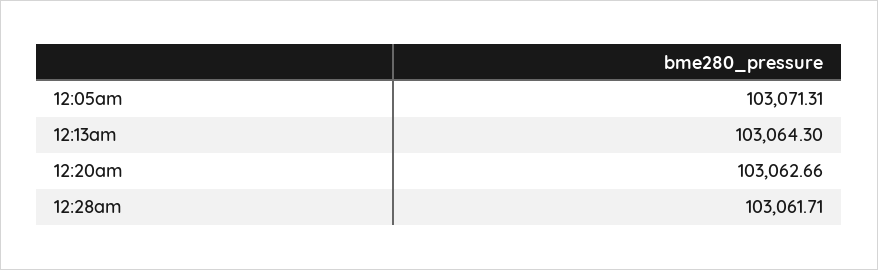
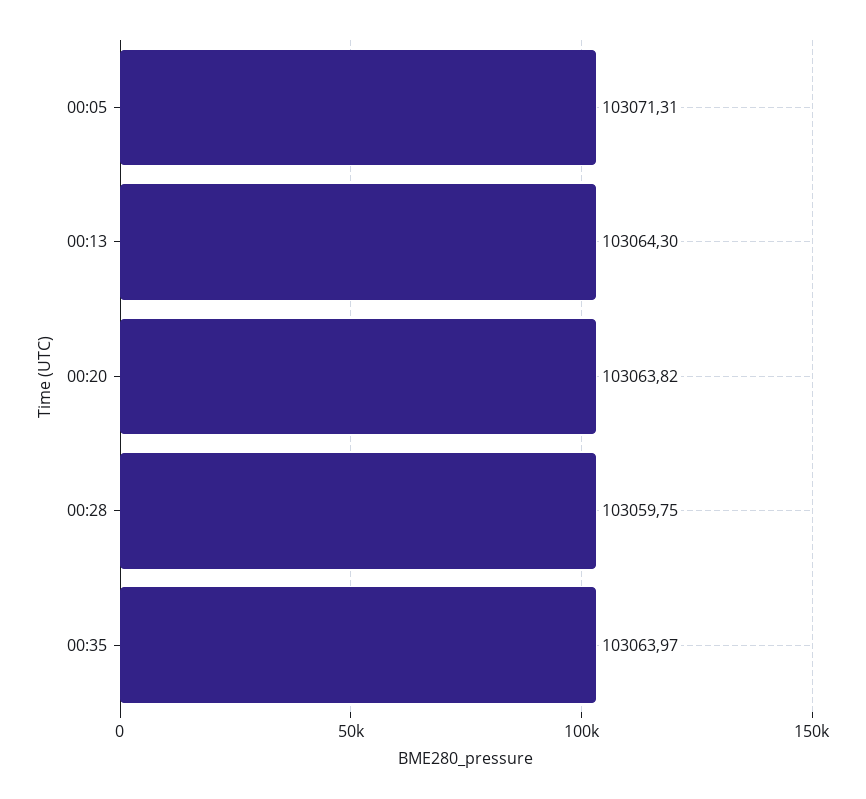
12:20am: 103062.66 -> 103063.82
12:28am: 103061.71 -> 103059.75
00:35: none -> 103063.97

